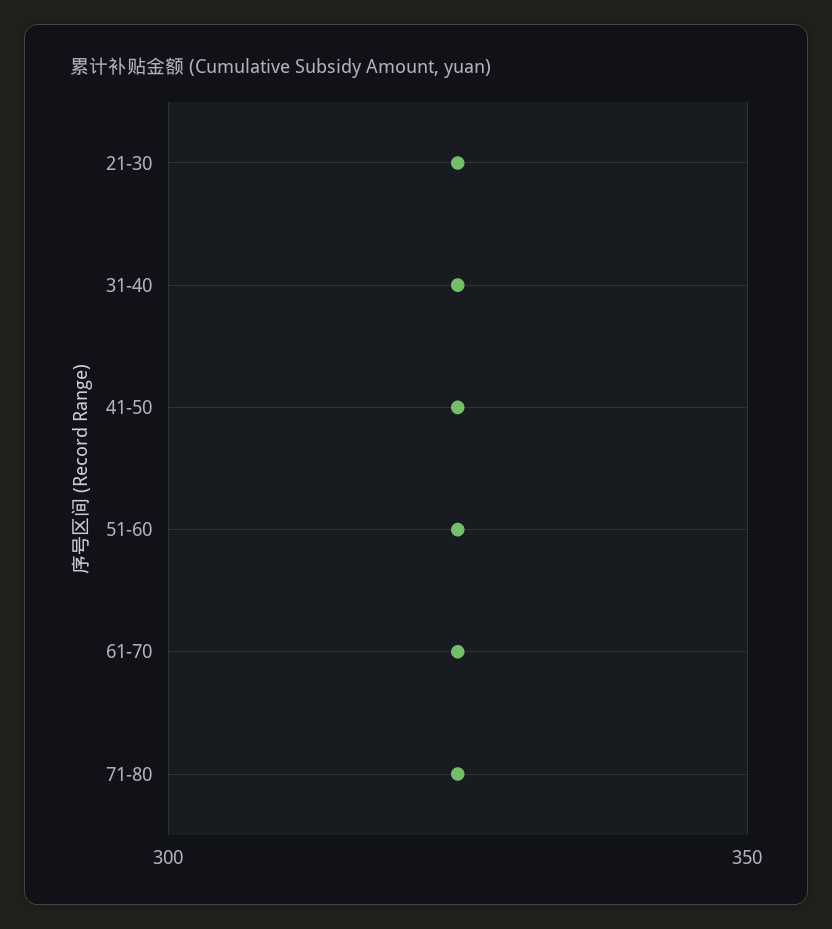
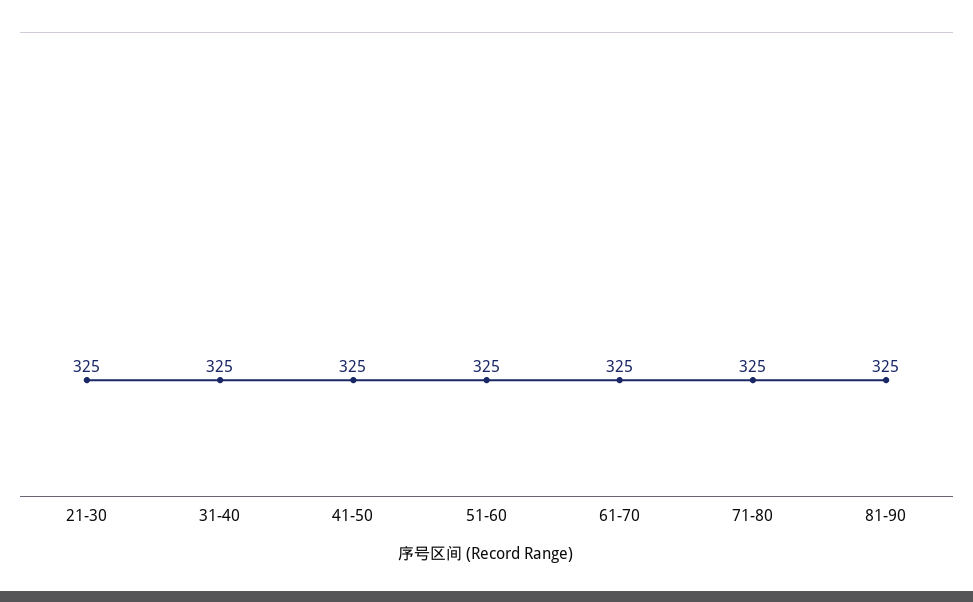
81-90: none -> 325

